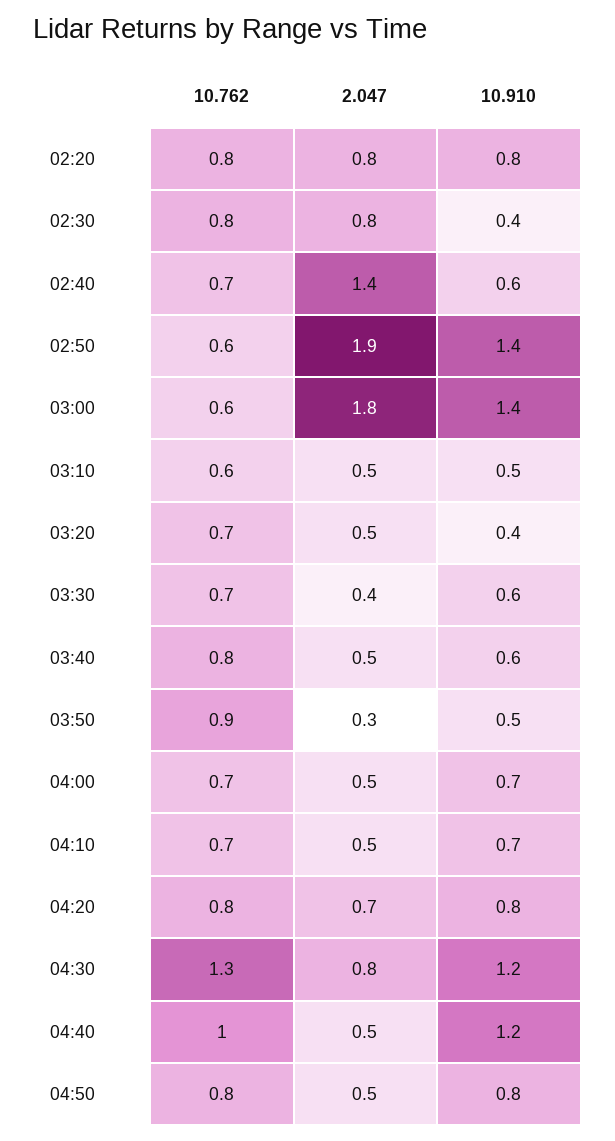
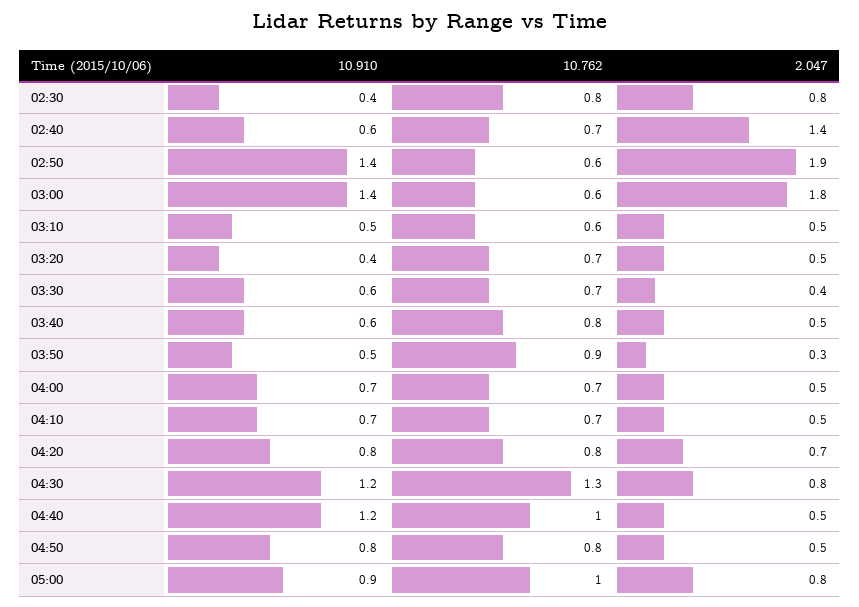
10.762, 02:20: 0.8 -> none
2.047, 02:20: 0.8 -> none
10.910, 02:20: 0.8 -> none
10.910, 05:00: none -> 0.9
10.762, 05:00: none -> 1
2.047, 05:00: none -> 0.8

